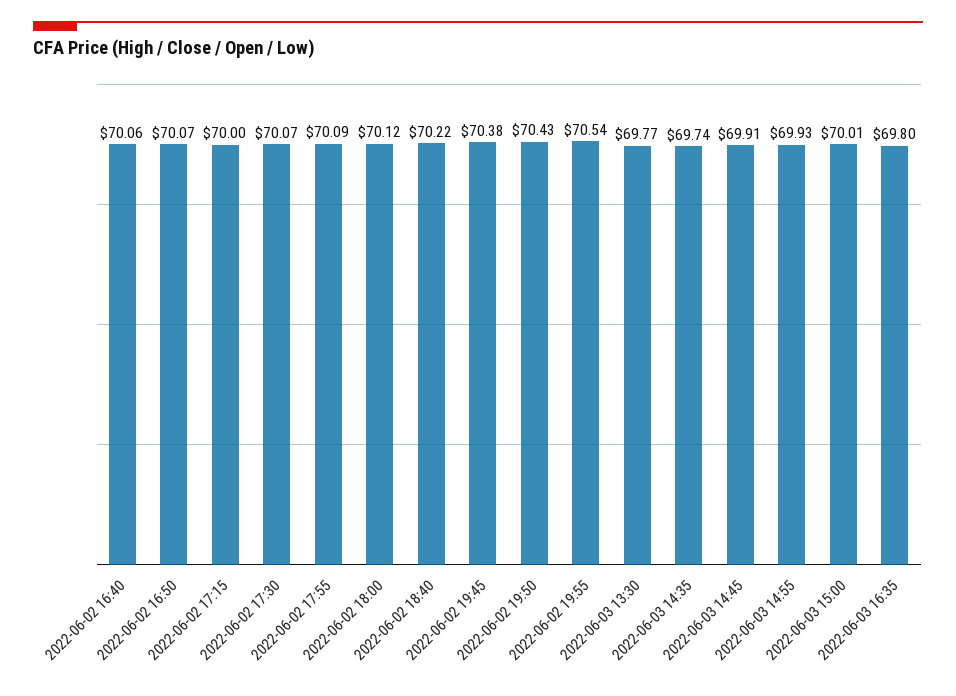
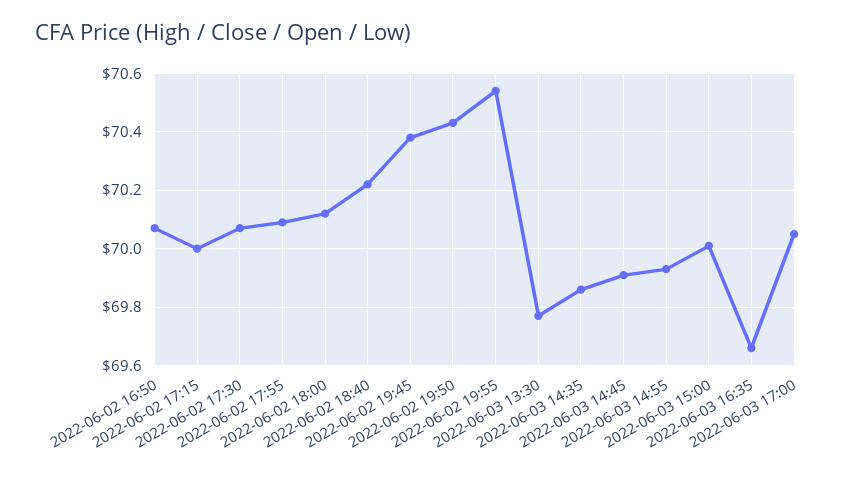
2022-06-02 16:40: 70.06 -> none
2022-06-03 14:35: 69.74 -> 69.85
2022-06-03 16:35: 69.8 -> 69.65
2022-06-03 17:00: none -> 70.05

